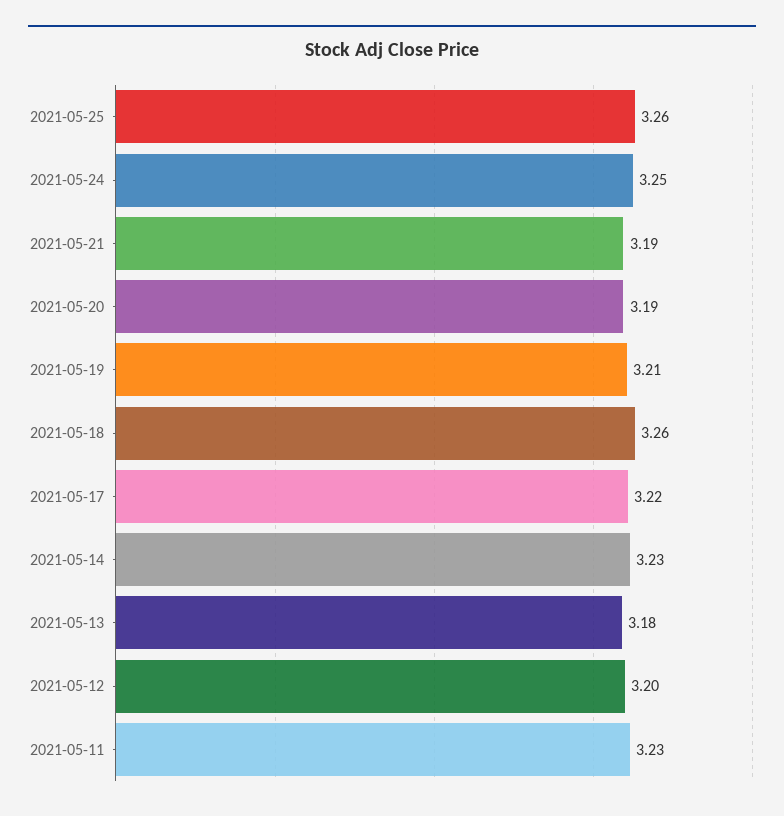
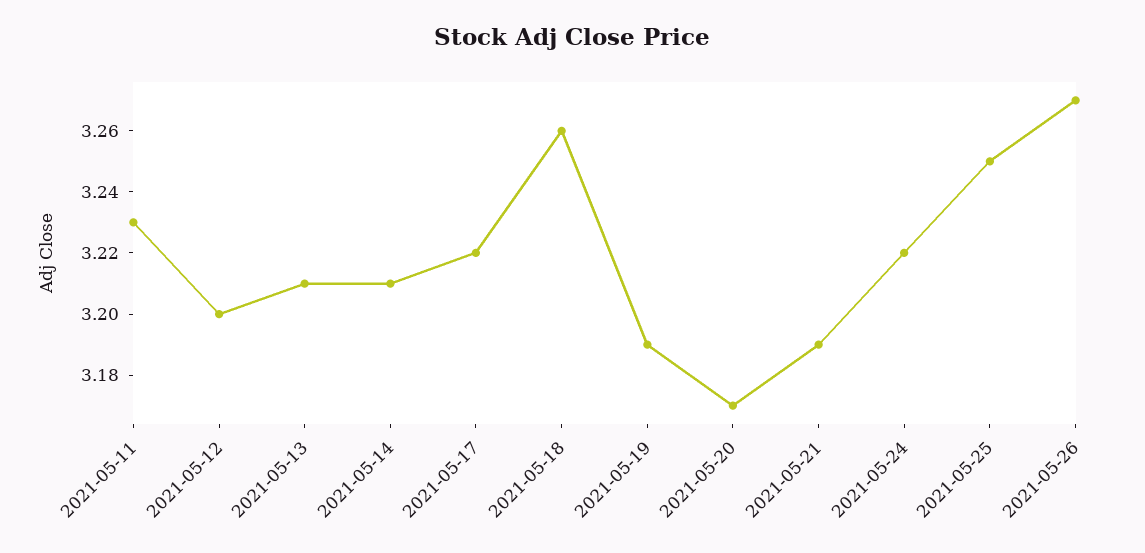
2021-05-25: 3.26 -> 3.25
2021-05-24: 3.25 -> 3.22
2021-05-20: 3.19 -> 3.17
2021-05-19: 3.21 -> 3.19
2021-05-14: 3.23 -> 3.21
2021-05-13: 3.18 -> 3.21
2021-05-26: none -> 3.27

